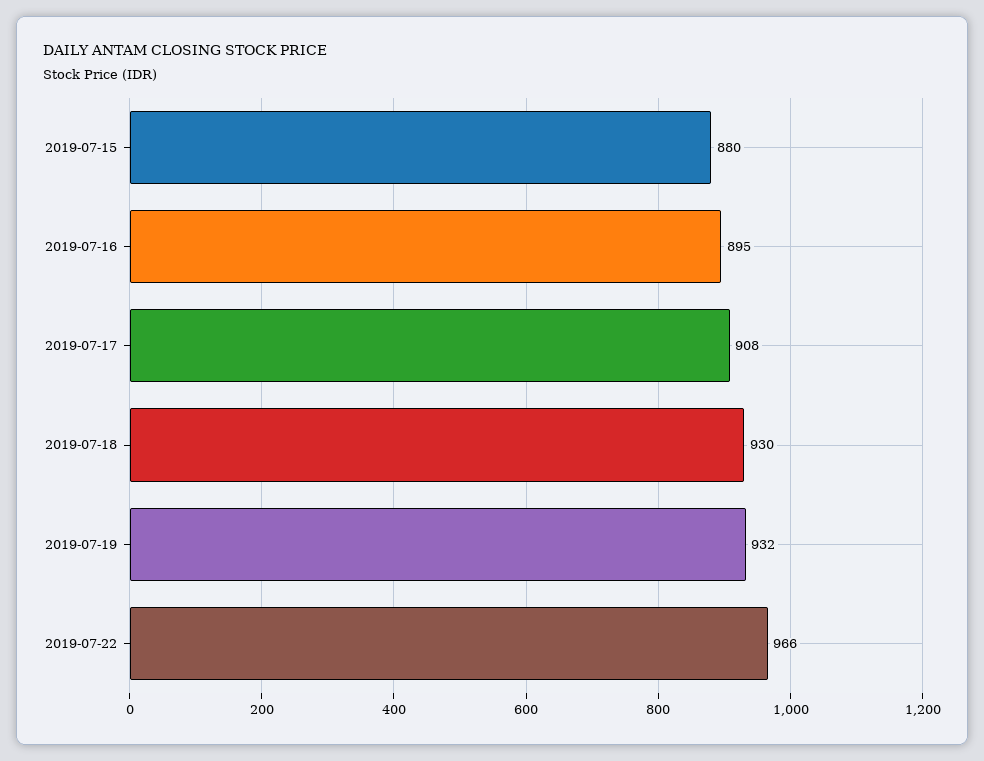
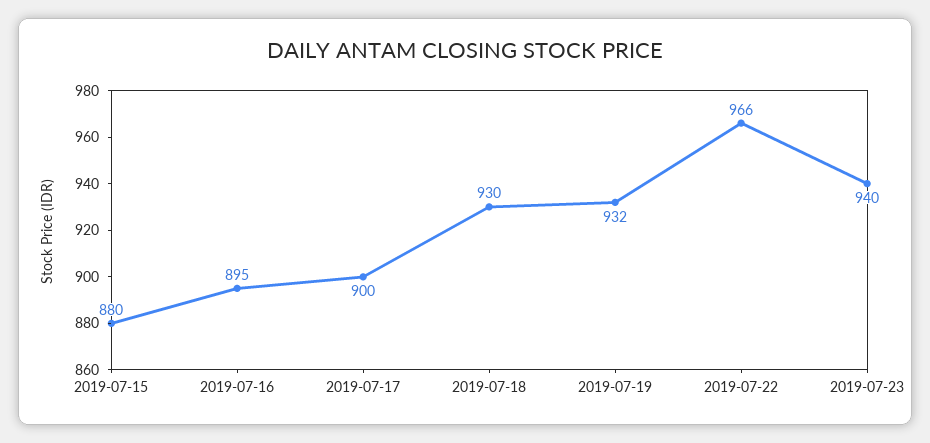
2019-07-17: 908 -> 900
2019-07-23: none -> 940

